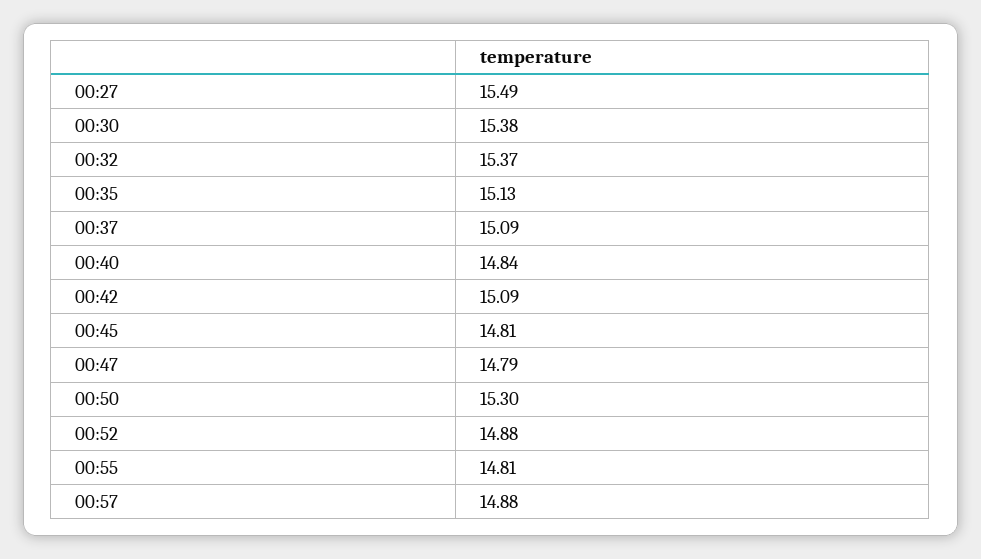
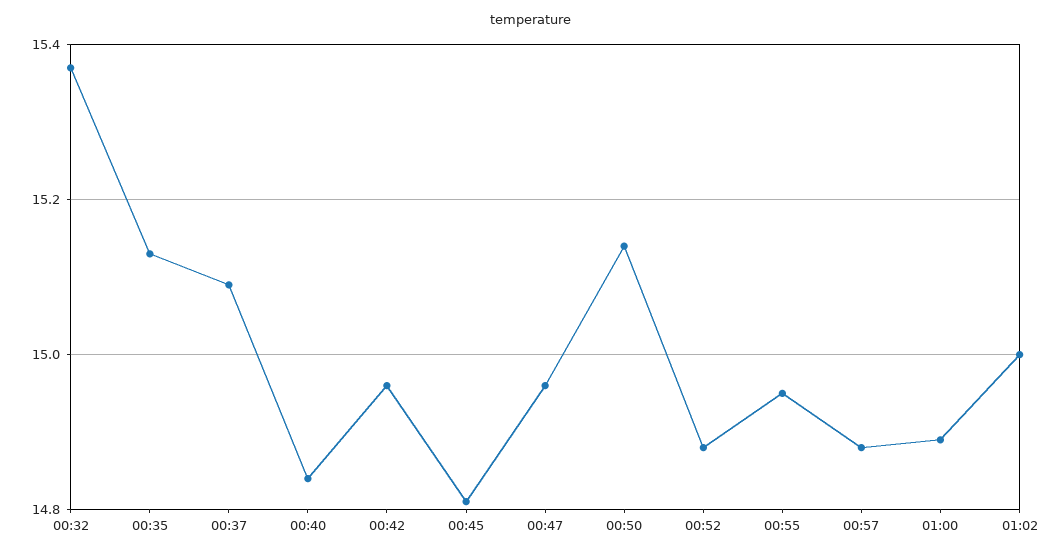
00:27: 15.49 -> none
00:30: 15.38 -> none
00:42: 15.09 -> 14.95
00:47: 14.79 -> 14.95
00:50: 15.3 -> 15.15
00:55: 14.81 -> 14.95
01:00: none -> 14.9
01:02: none -> 15

